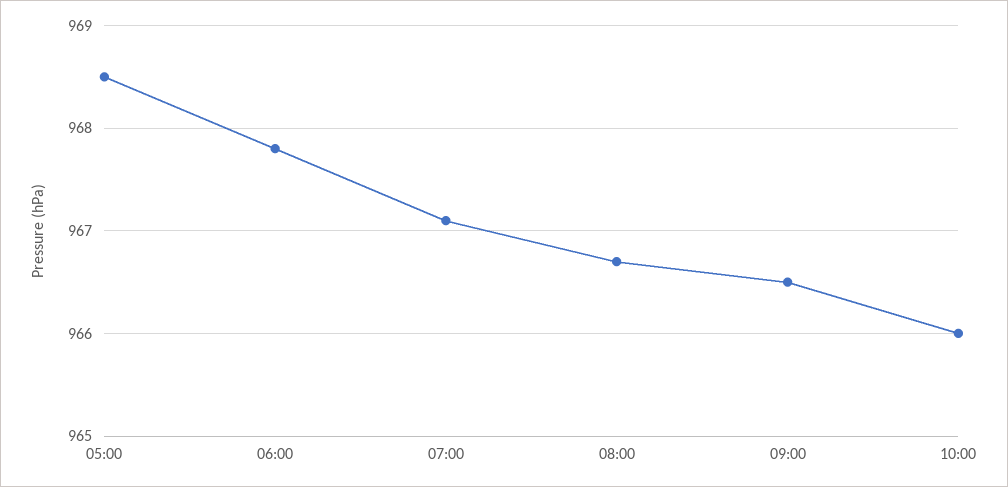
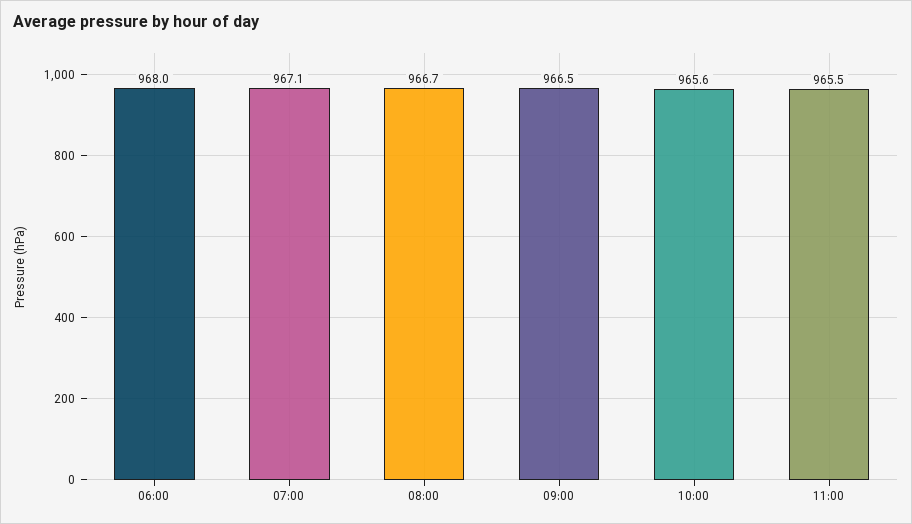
05:00: 968.5 -> none
06:00: 967.8 -> 968
10:00: 966 -> 965.6
11:00: none -> 965.5

